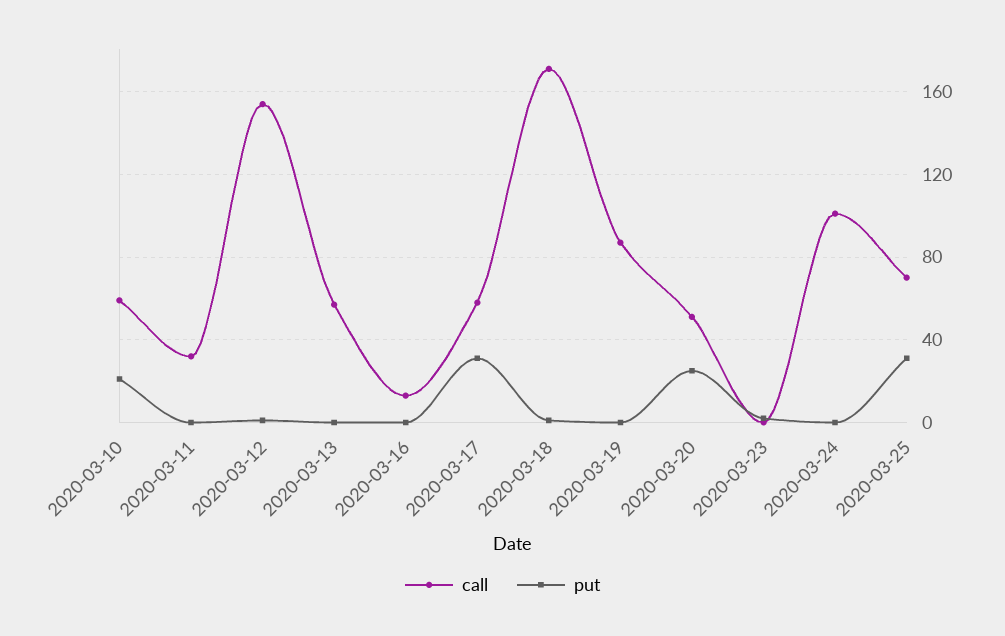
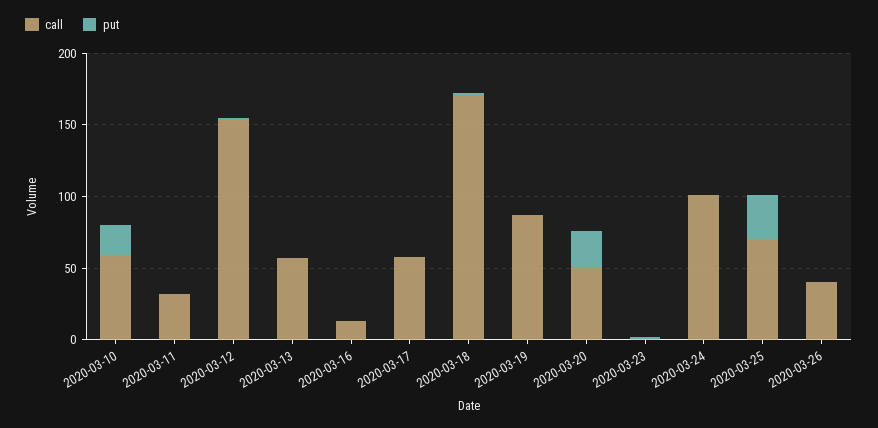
put, 2020-03-17: 30 -> 0
call, 2020-03-26: none -> 40
put, 2020-03-26: none -> 0

